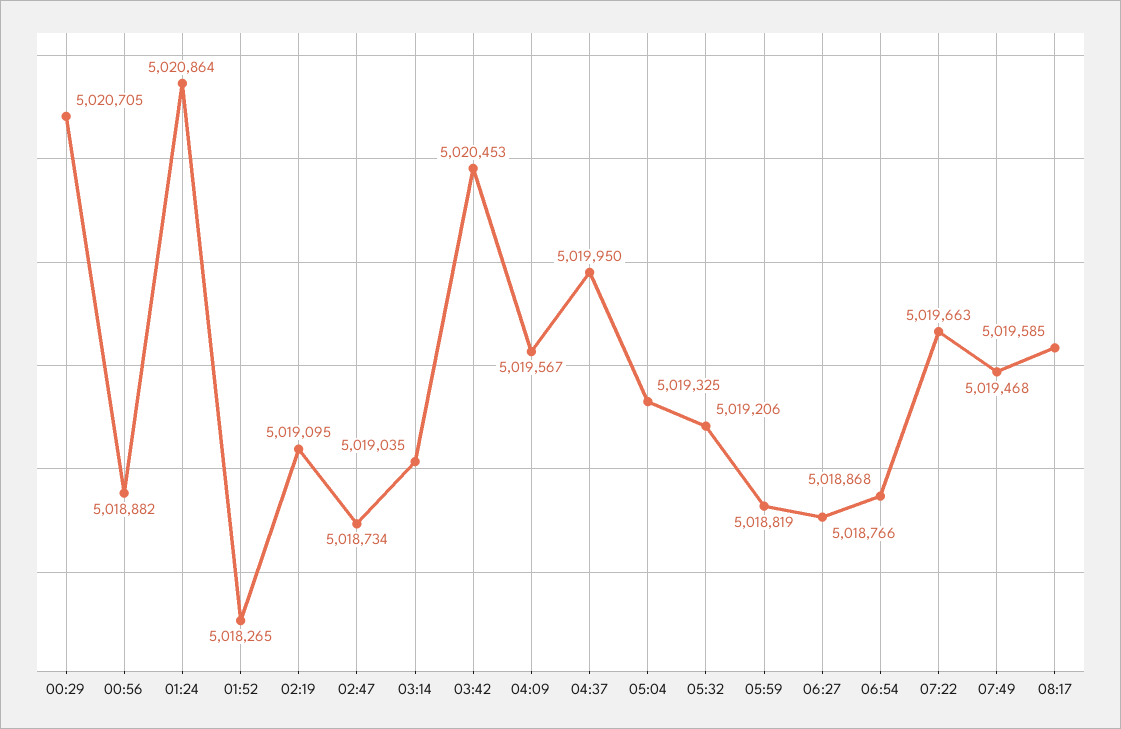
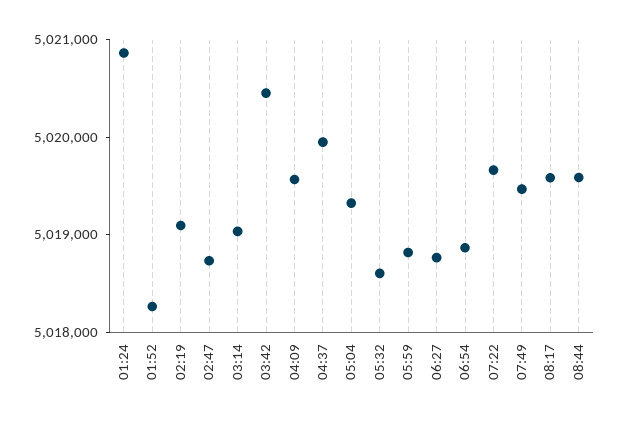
00:29: 5020705 -> none
00:56: 5018882 -> none
05:32: 5019206 -> 5018600
08:44: none -> 5019600

